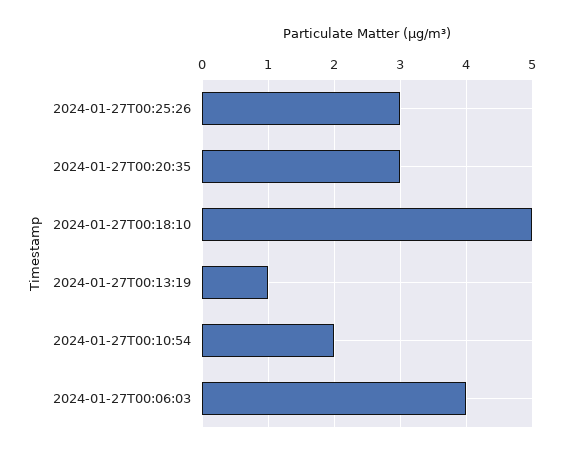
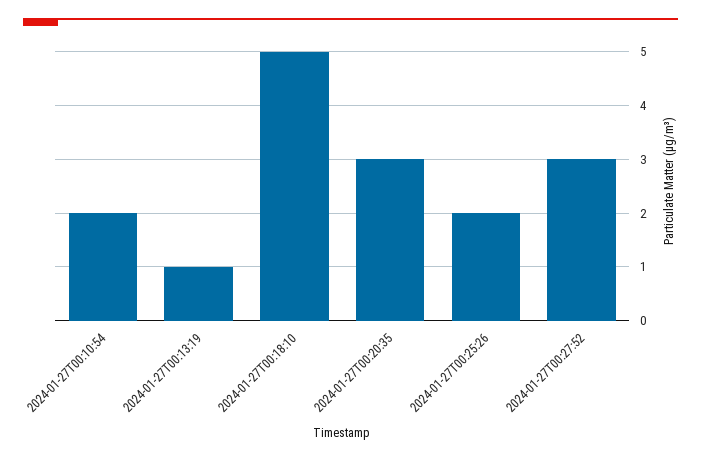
2024-01-27T00:25:26: 3 -> 2
2024-01-27T00:06:03: 4 -> none
2024-01-27T00:27:52: none -> 3

